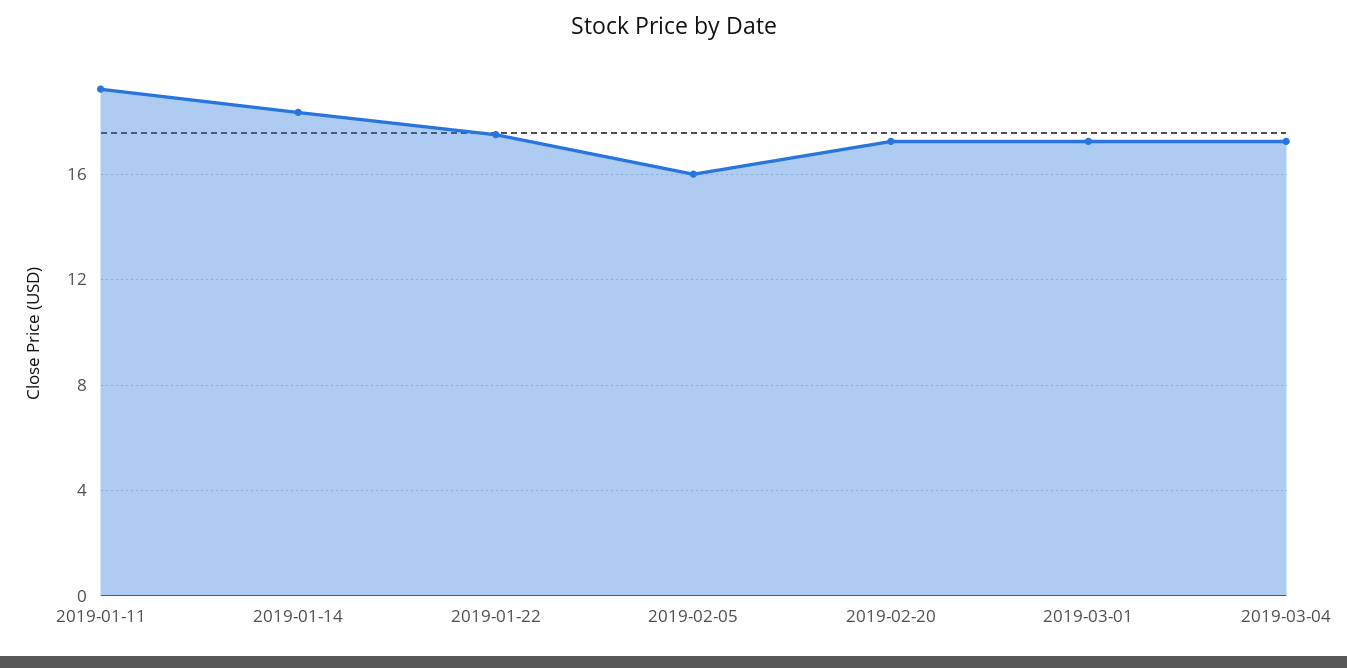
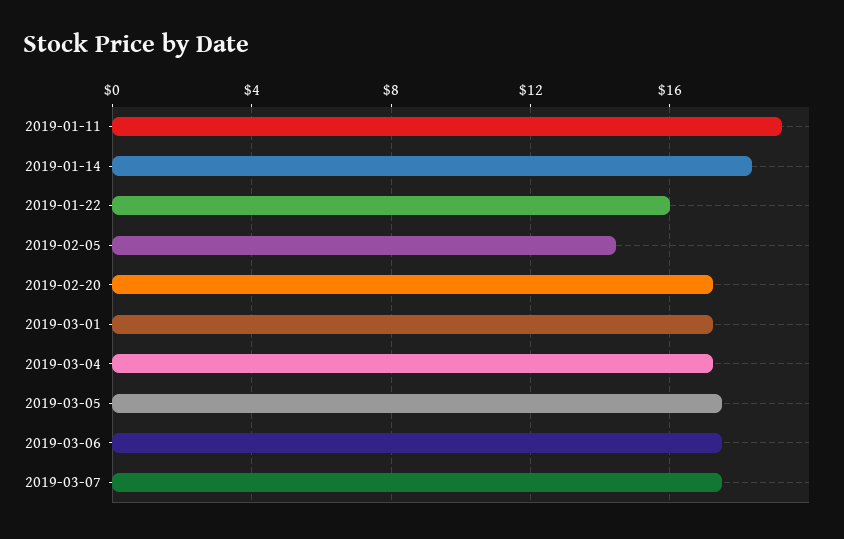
2019-01-22: 17.5 -> 16
2019-02-05: 16 -> 14.5
2019-03-05: none -> 17.5
2019-03-06: none -> 17.5
2019-03-07: none -> 17.5

